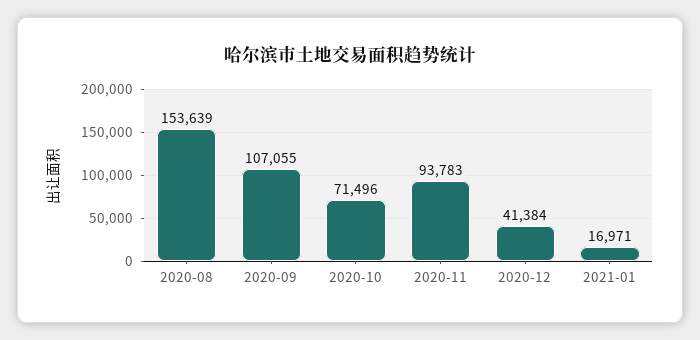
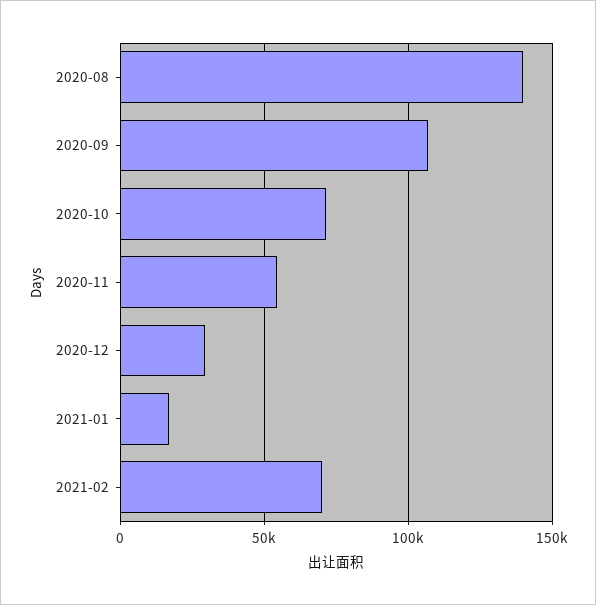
2020-08: 153639 -> 140000
2020-11: 93783 -> 55000
2020-12: 41384 -> 30000
2021-02: none -> 70000

